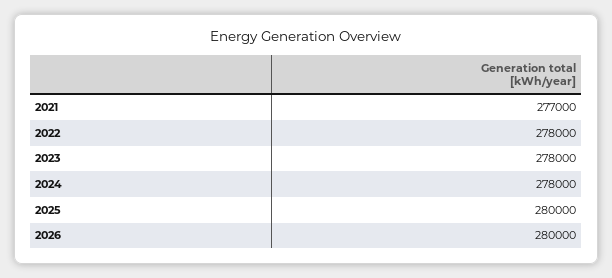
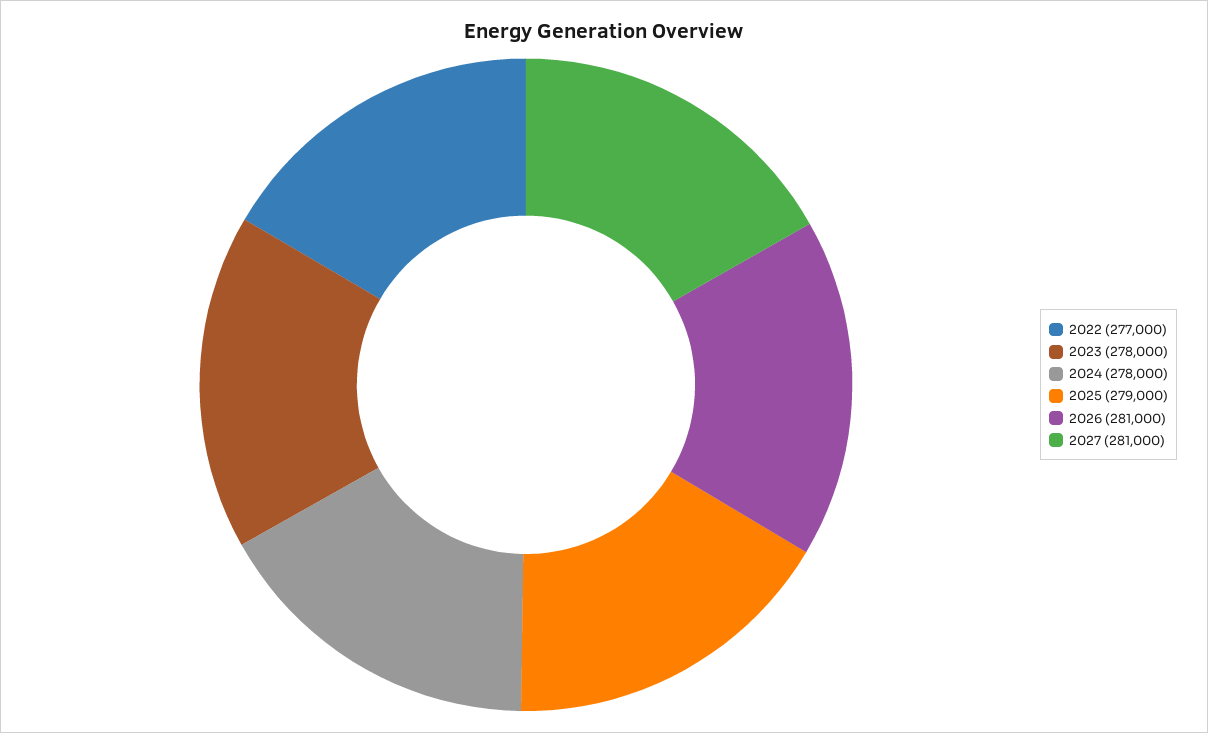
2021: 277000 -> none
2022: 278000 -> 277000
2025: 280000 -> 279000
2026: 280000 -> 281000
2027: none -> 281000

